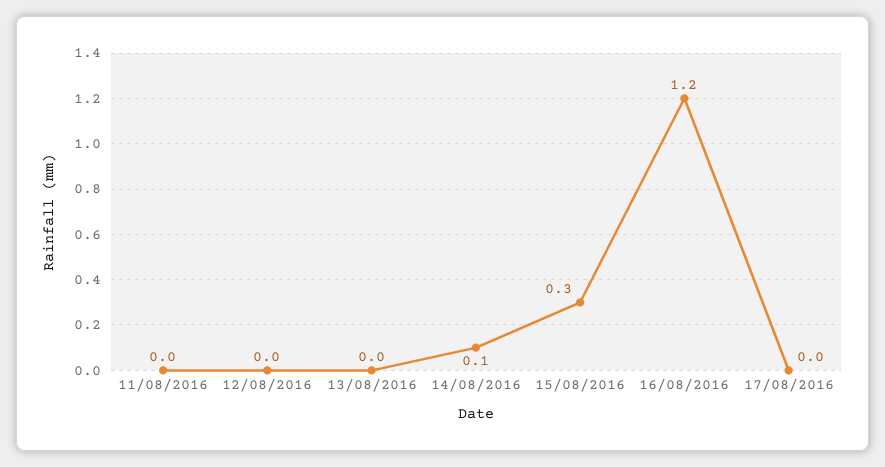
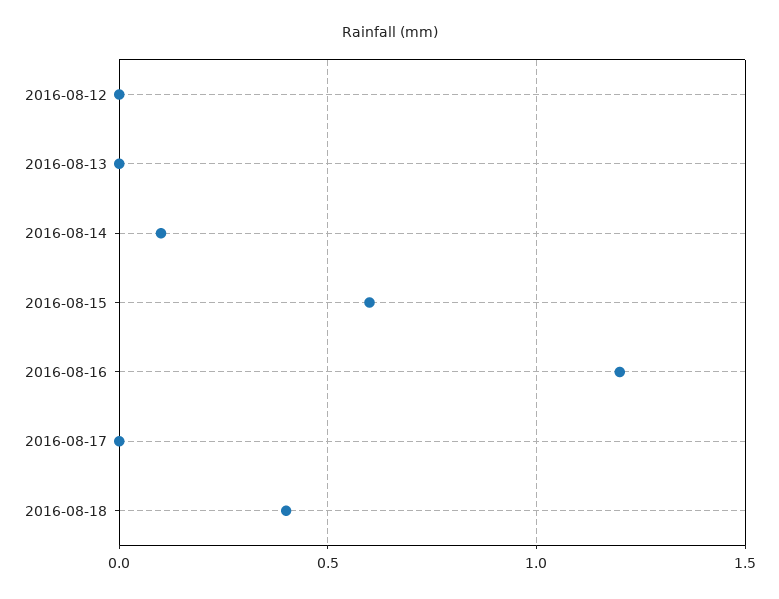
11/08/2016: 0 -> none
15/08/2016: 0.3 -> 0.6
2016-08-18: none -> 0.4

